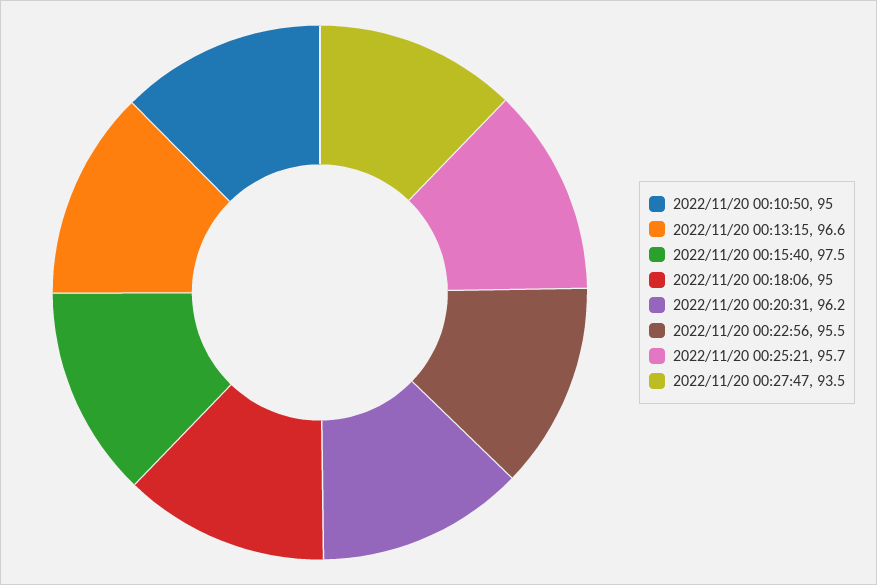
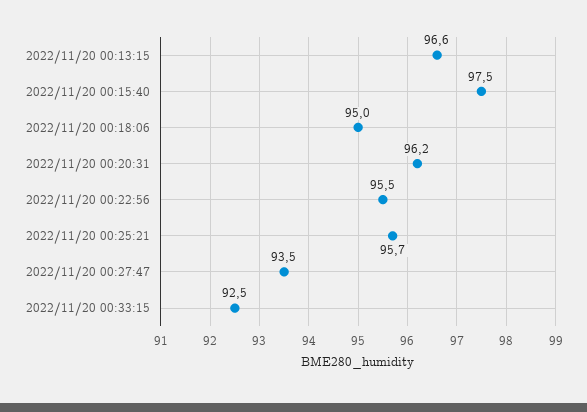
2022/11/20 00:10:50: 95 -> none
2022/11/20 00:33:15: none -> 92.5

